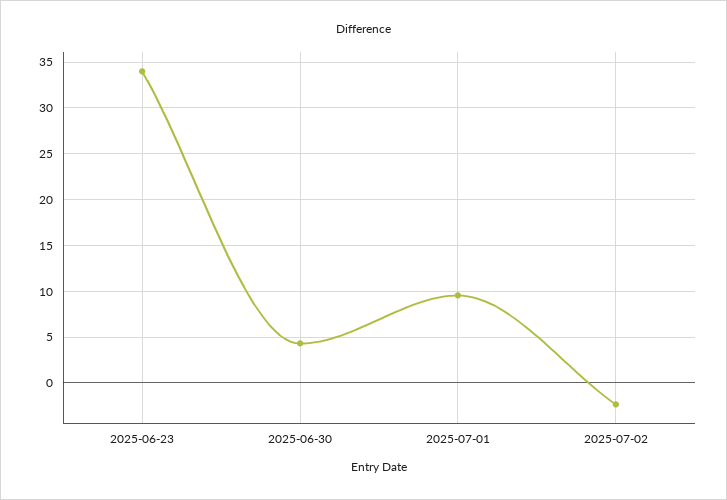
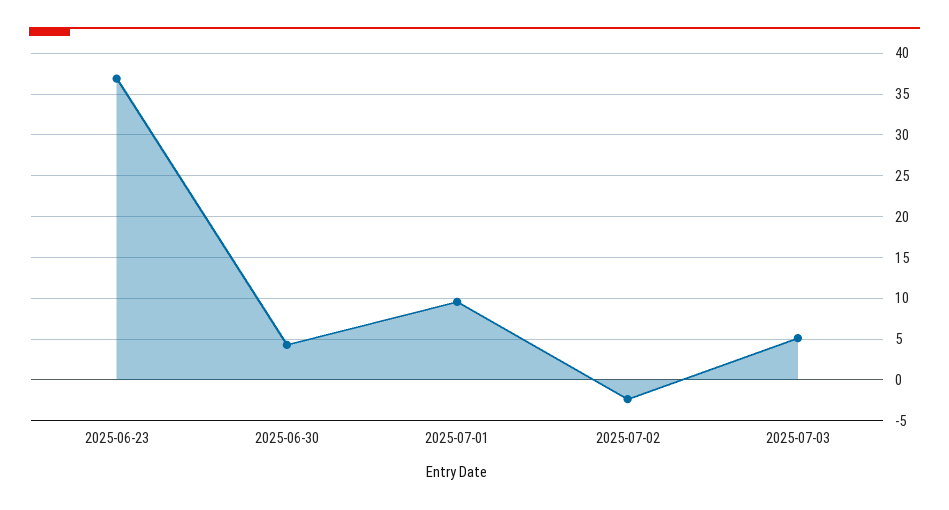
2025-06-23: 34 -> 37
2025-07-03: none -> 5

